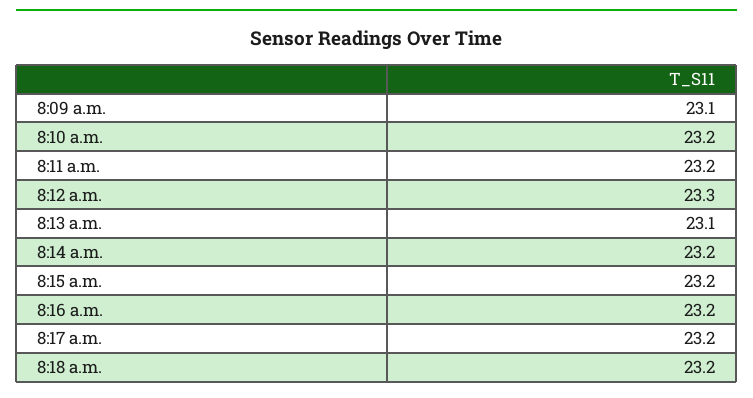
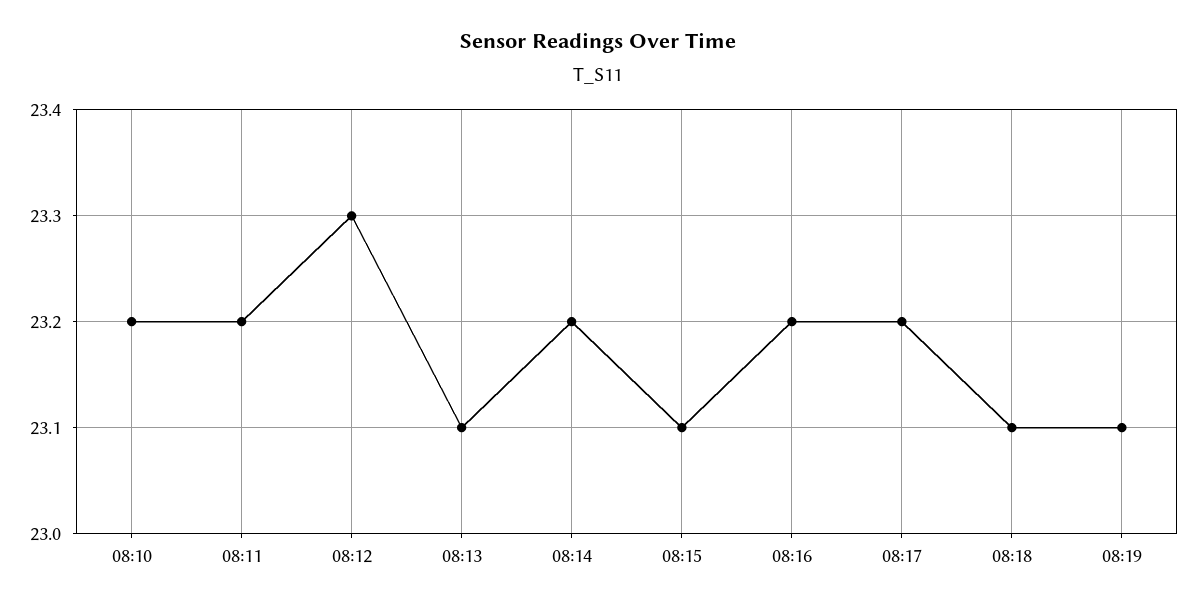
8:09 a.m.: 23.1 -> none
8:15 a.m.: 23.2 -> 23.1
8:18 a.m.: 23.2 -> 23.1
08:19: none -> 23.1

